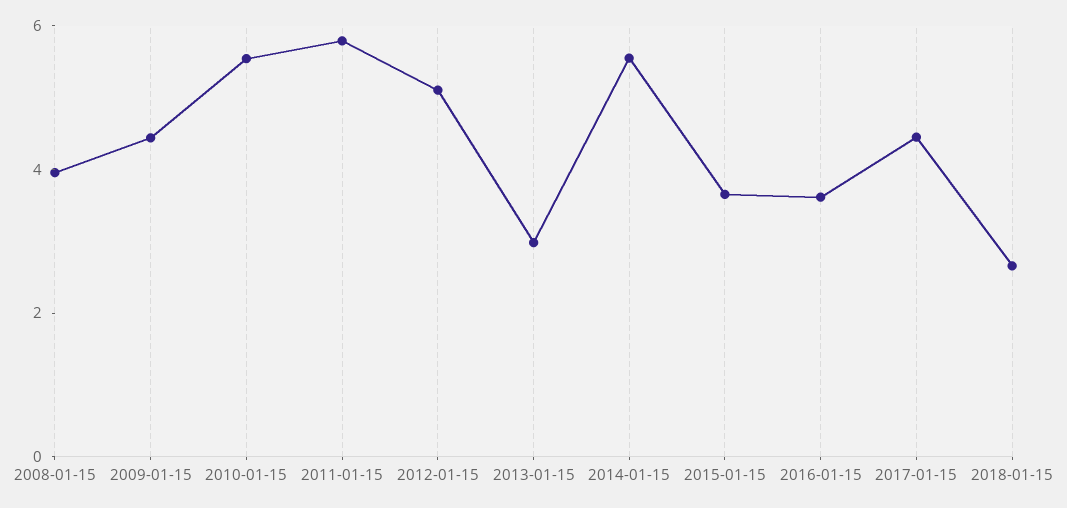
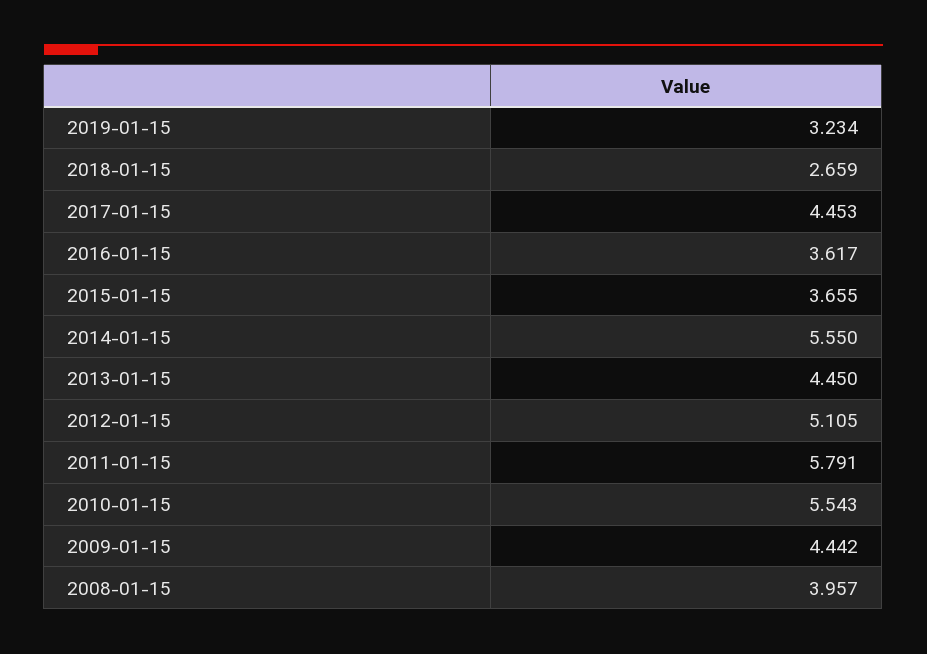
2013-01-15: 3 -> 4.45
2019-01-15: none -> 3.234

